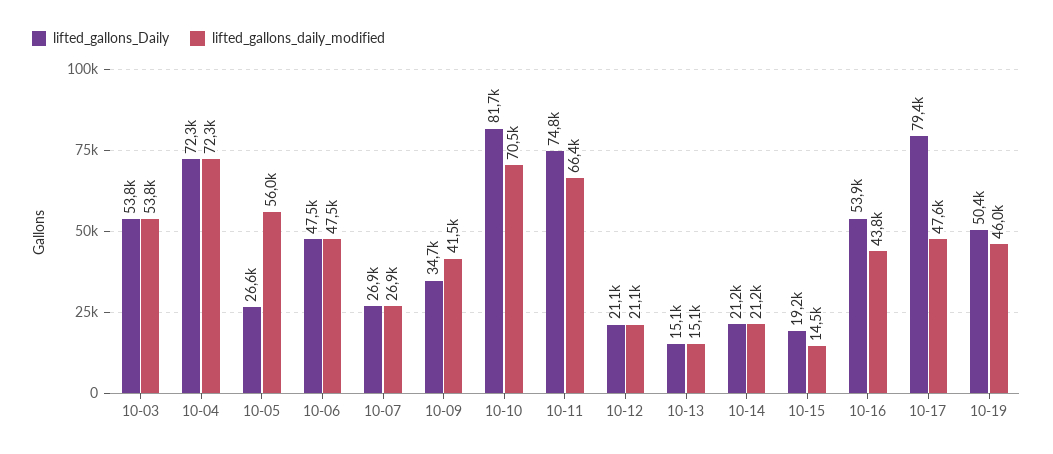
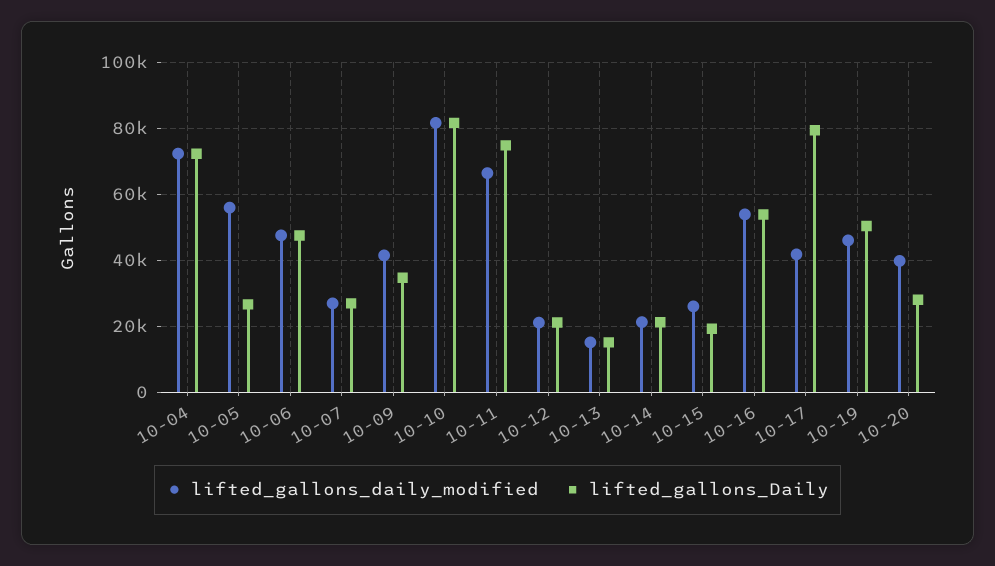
lifted_gallons_Daily, 10-03: 53800 -> none
lifted_gallons_daily_modified, 10-03: 53800 -> none
lifted_gallons_daily_modified, 10-10: 70500 -> 82000
lifted_gallons_daily_modified, 10-15: 14500 -> 26000
lifted_gallons_daily_modified, 10-16: 43800 -> 54000
lifted_gallons_daily_modified, 10-17: 47600 -> 42000
lifted_gallons_daily_modified, 10-20: none -> 40000
lifted_gallons_Daily, 10-20: none -> 28000

